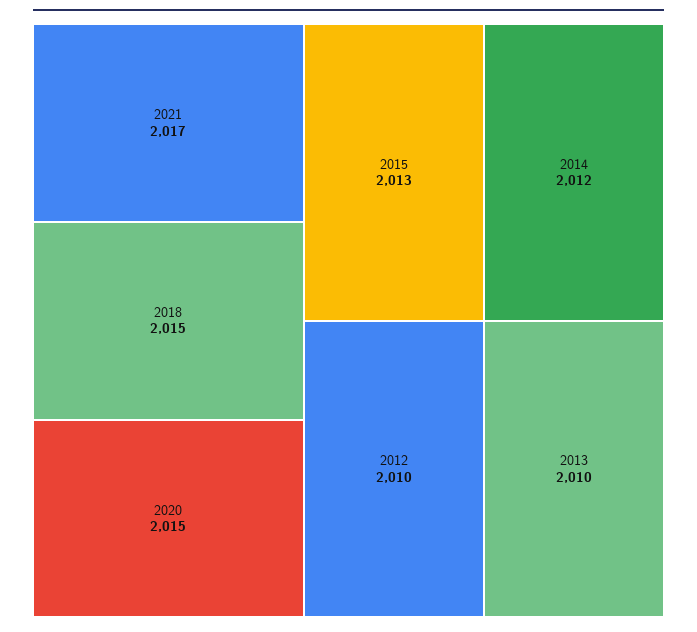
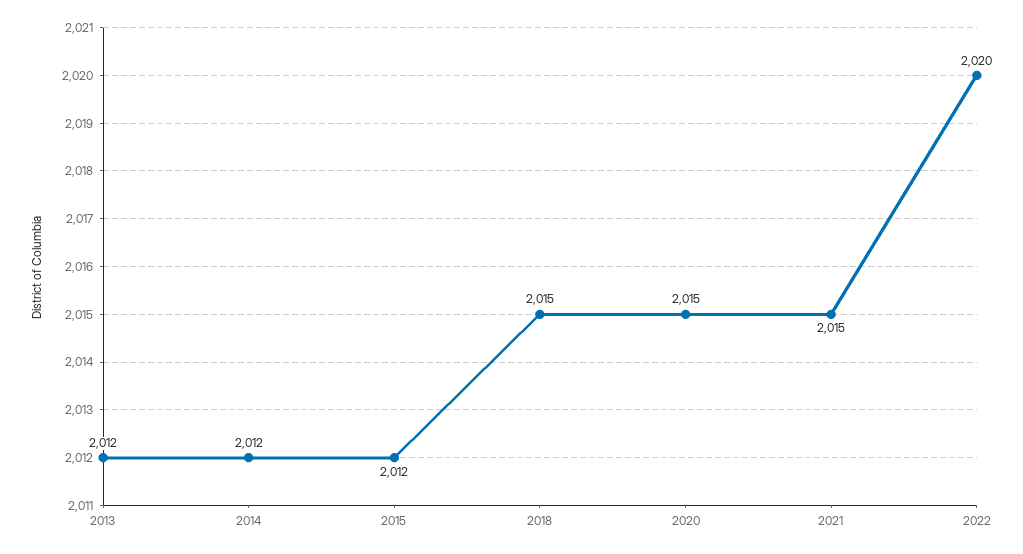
2021: 2017 -> 2015
2015: 2013 -> 2012
2012: 2010 -> none
2013: 2010 -> 2012
2022: none -> 2020

